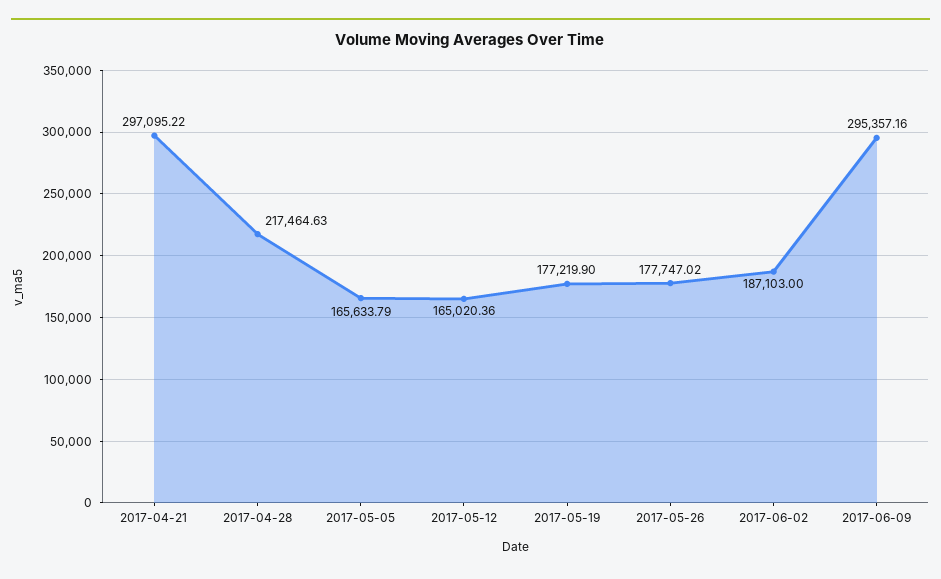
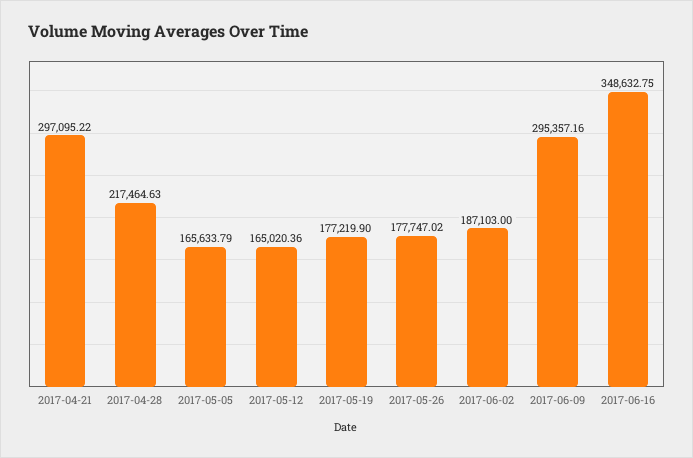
2017-06-16: none -> 348632.75

